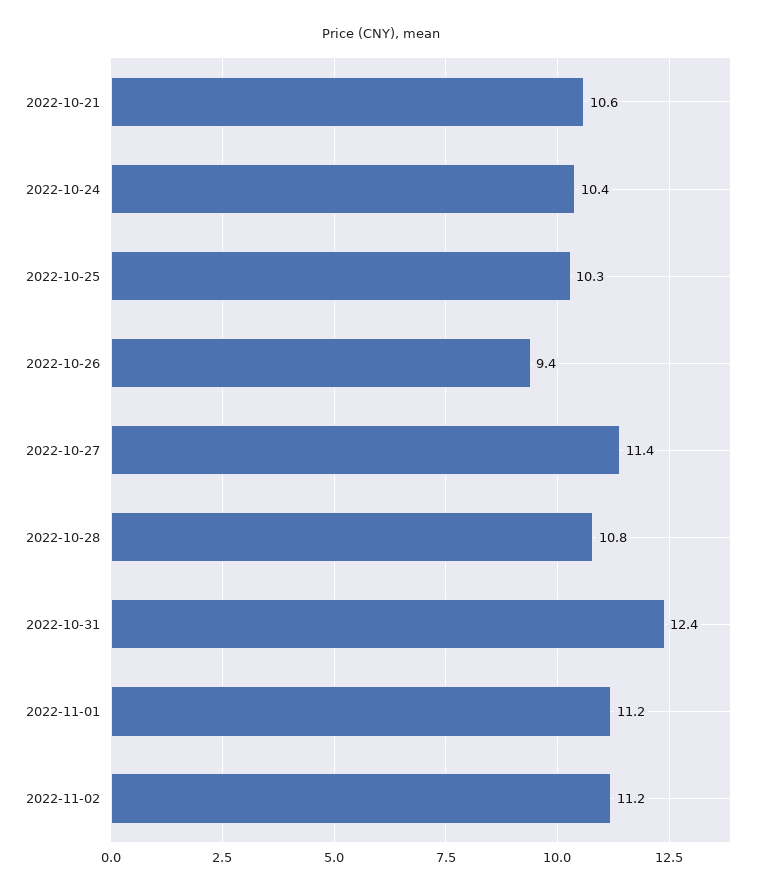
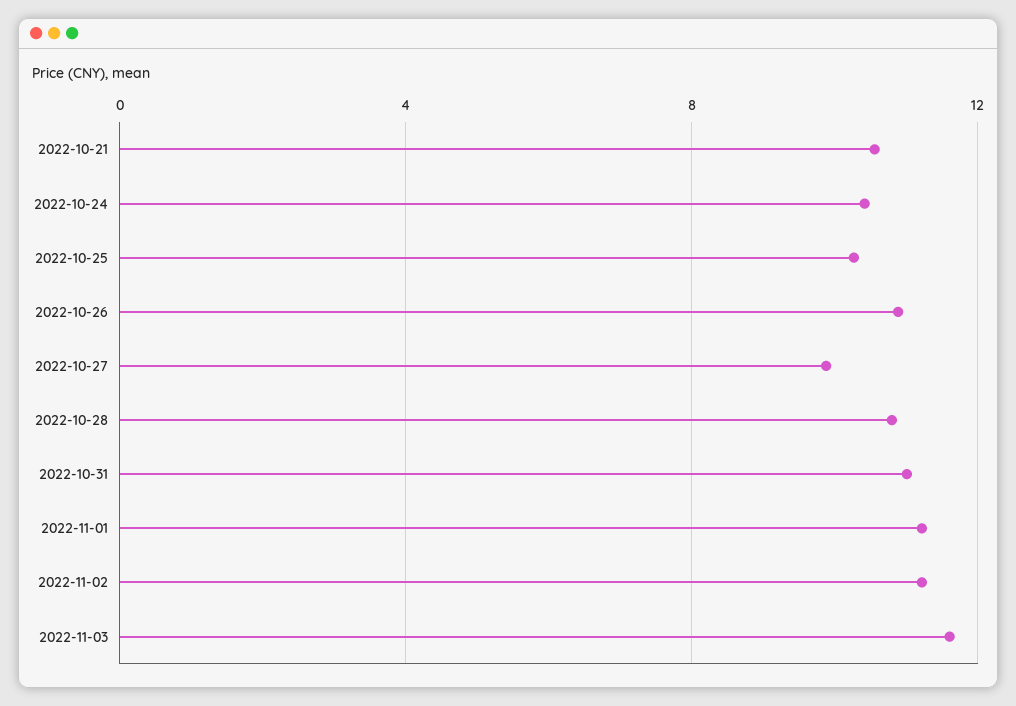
2022-10-26: 9.4 -> 11
2022-10-27: 11.4 -> 10
2022-10-31: 12.4 -> 11
2022-11-03: none -> 11.5

